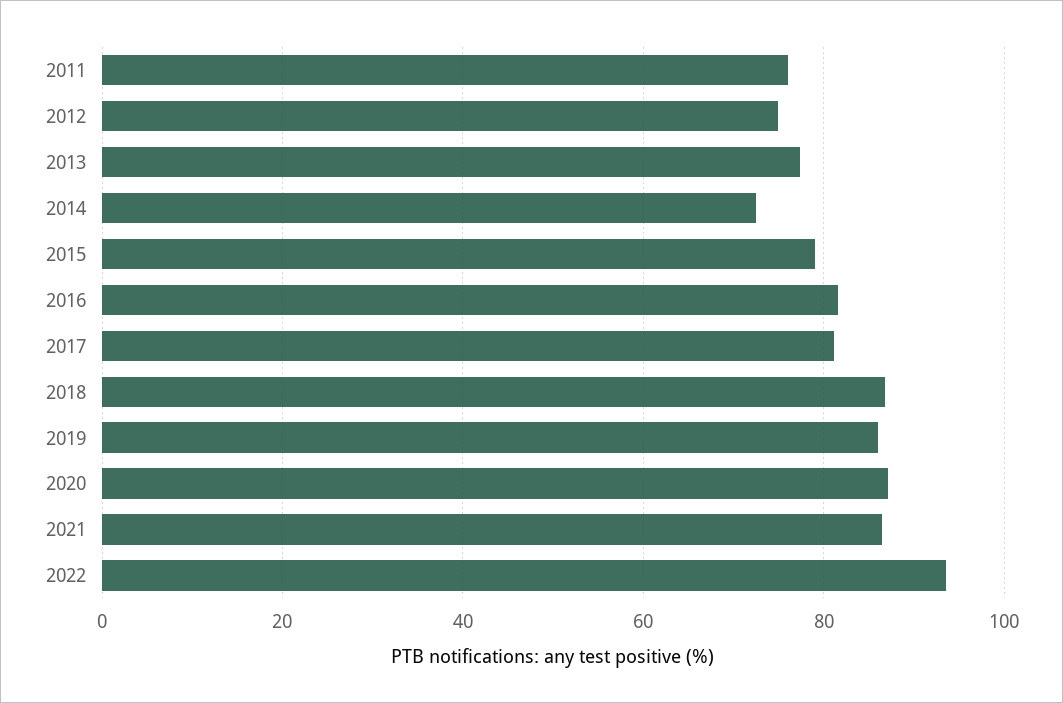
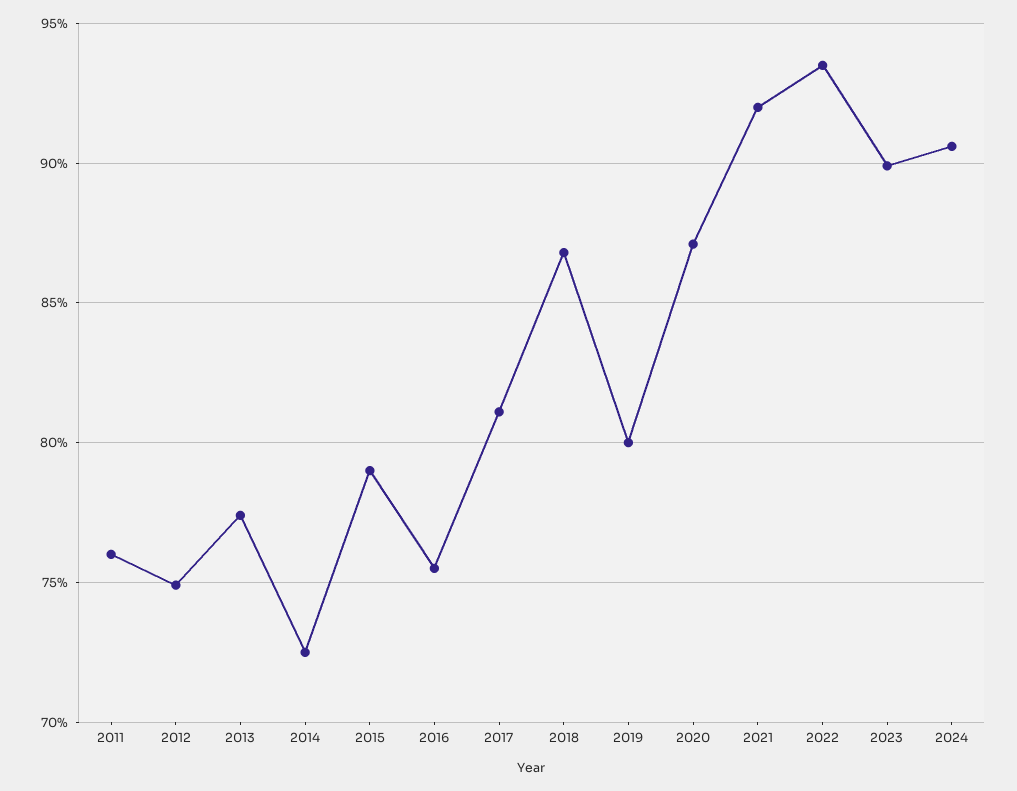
2016: 82 -> 75.5
2019: 86 -> 80
2021: 86 -> 92
2023: none -> 90
2024: none -> 90.5

